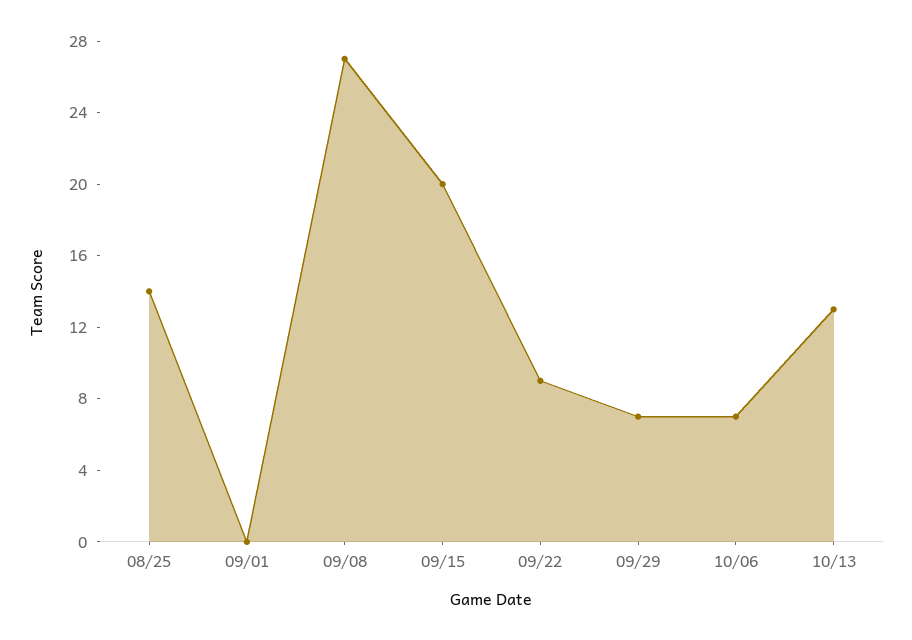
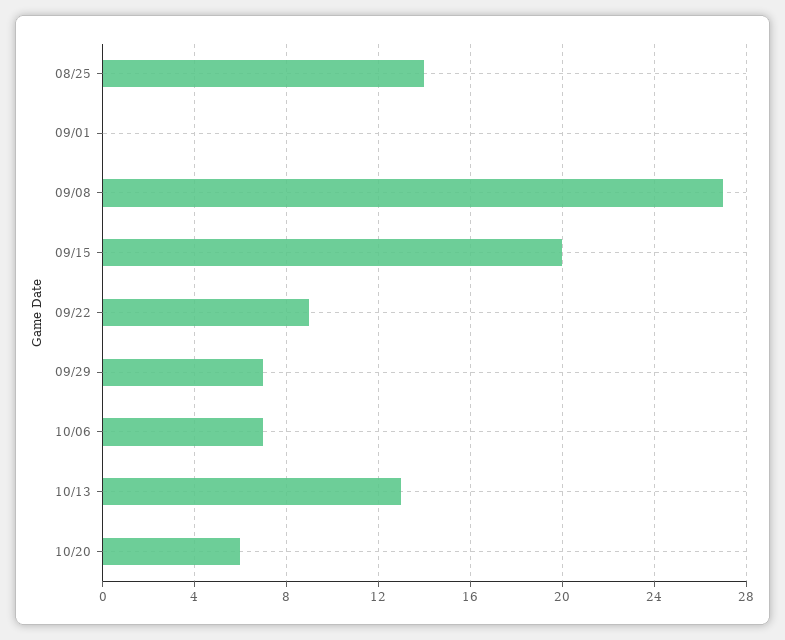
10/20: none -> 6

